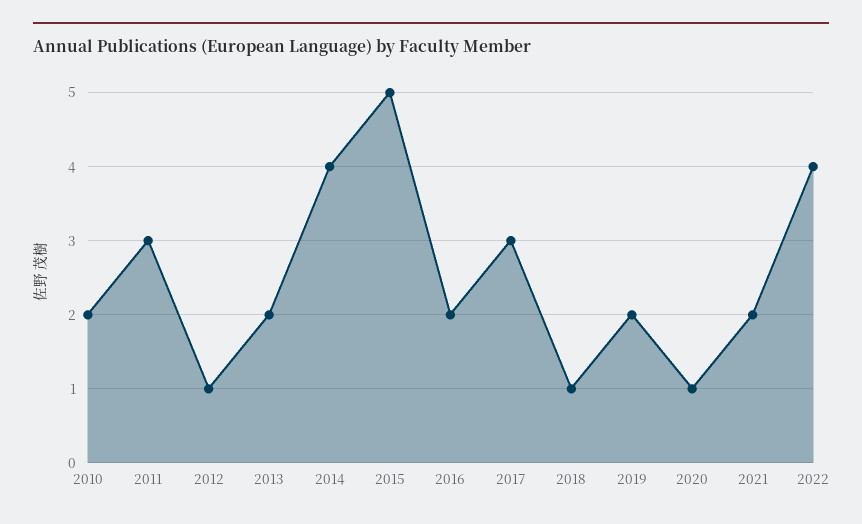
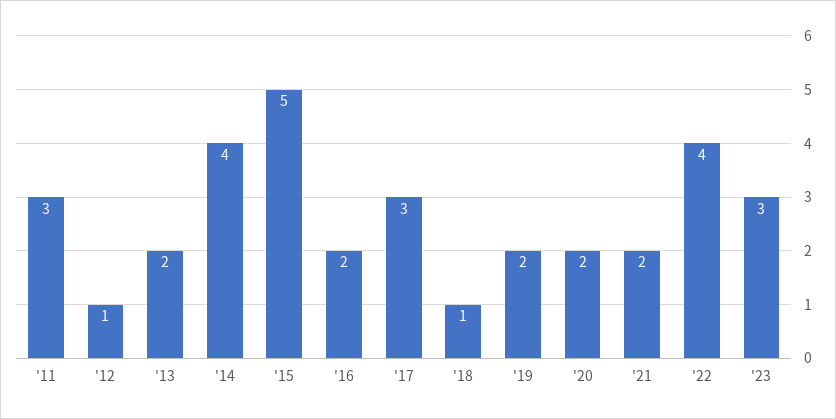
2010: 2 -> none
2020: 1 -> 2
'23: none -> 3

